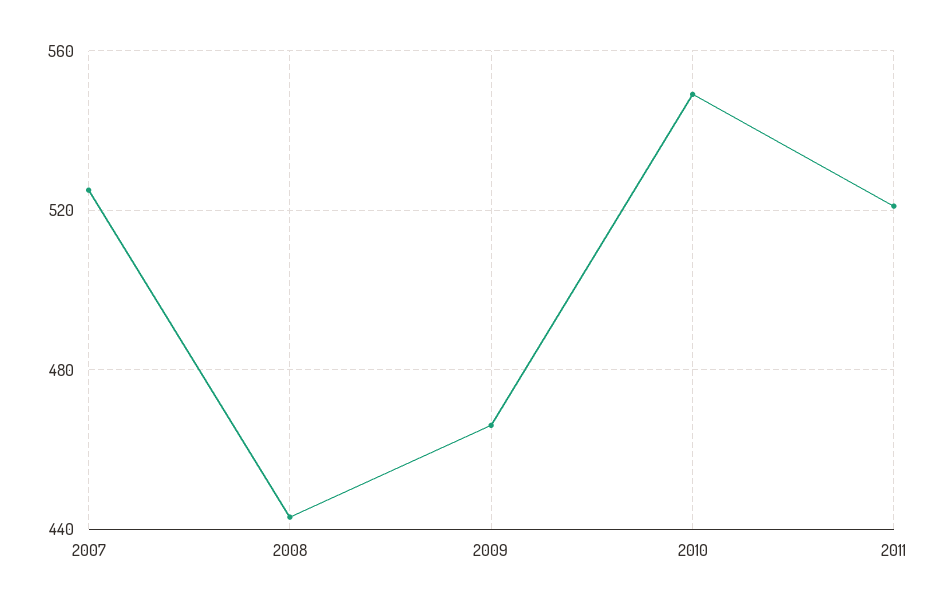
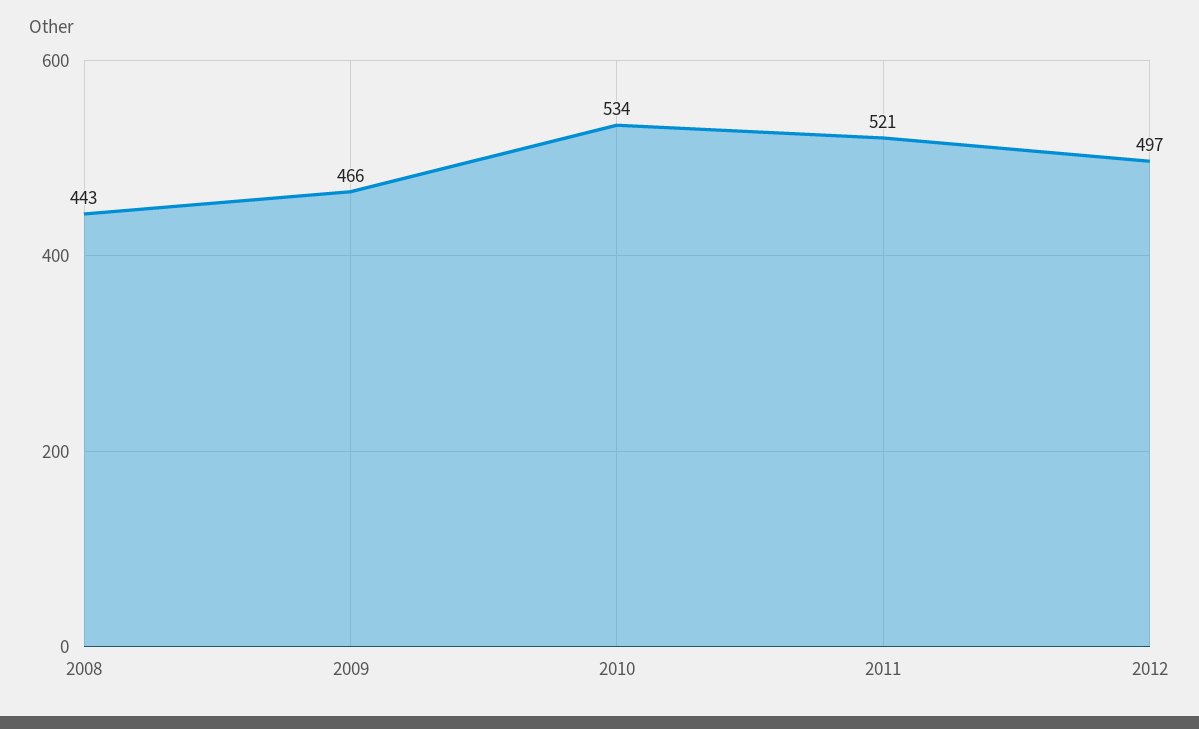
2007: 525 -> none
2010: 550 -> 534
2012: none -> 497

